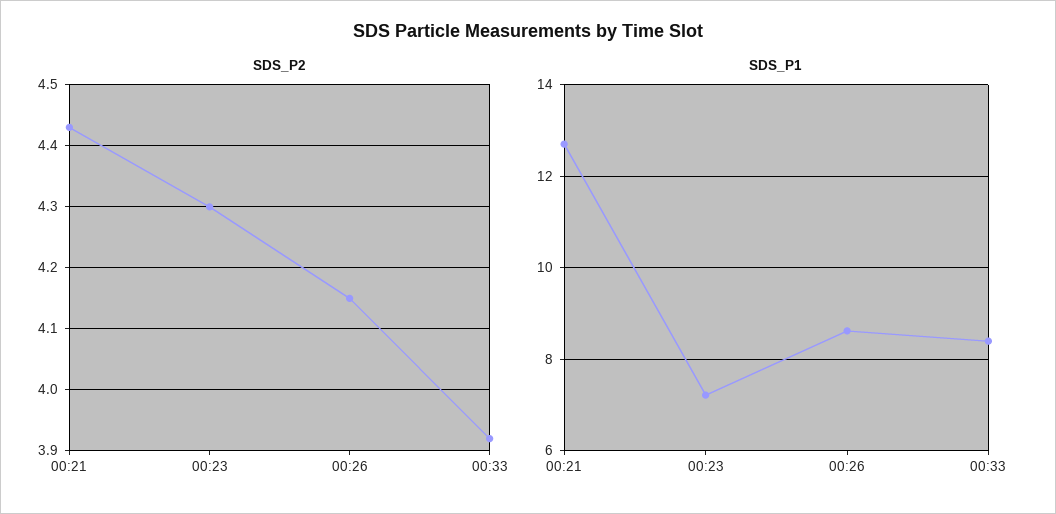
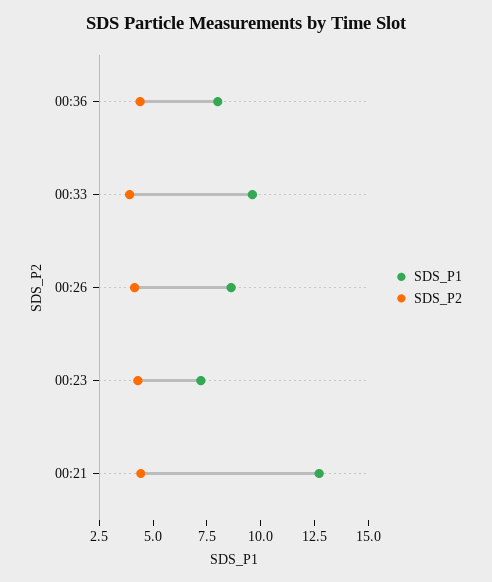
SDS_P1, 00:33: 8.4 -> 9.5
SDS_P1, 00:36: none -> 8
SDS_P2, 00:36: none -> 4.5

